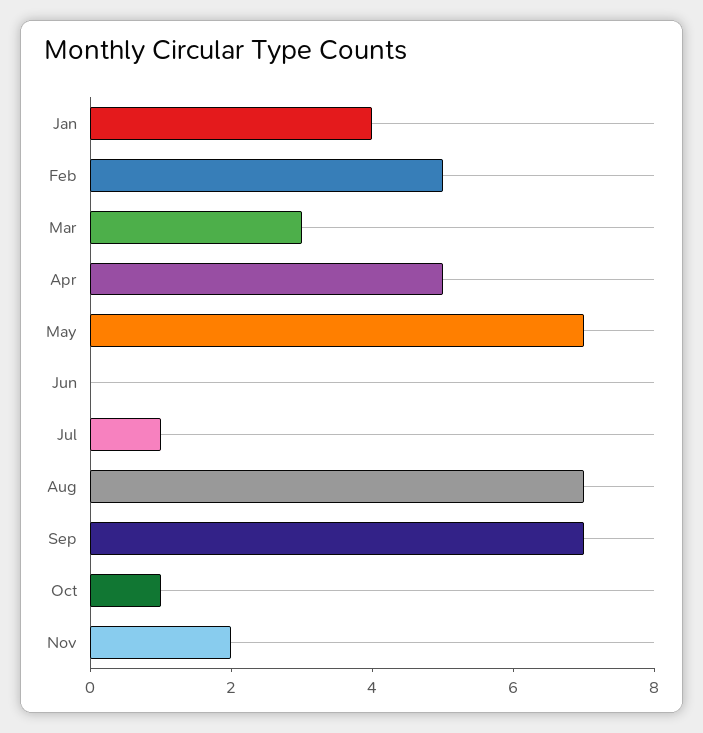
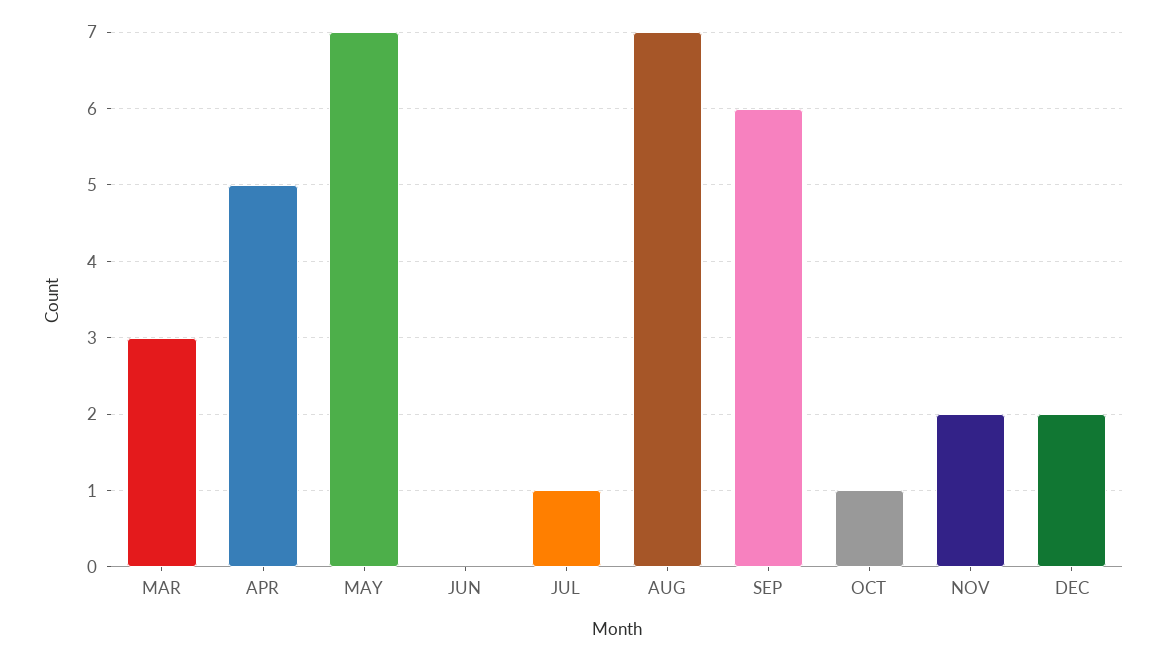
Jan: 4 -> none
Feb: 5 -> none
Sep: 7 -> 6
DEC: none -> 2

